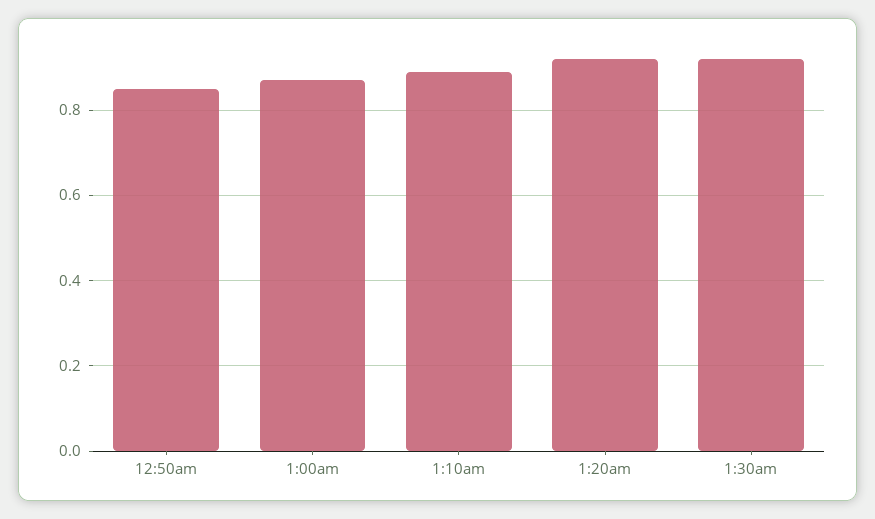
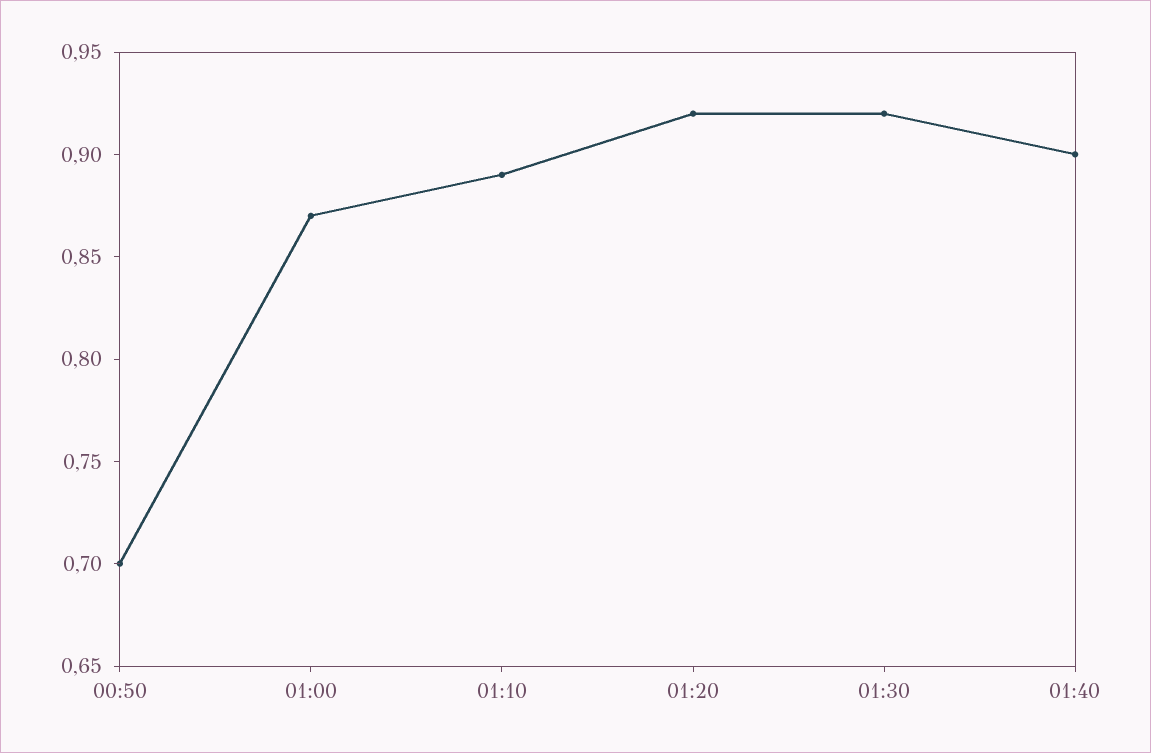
12:50am: 0.85 -> 0.7
01:40: none -> 0.9

